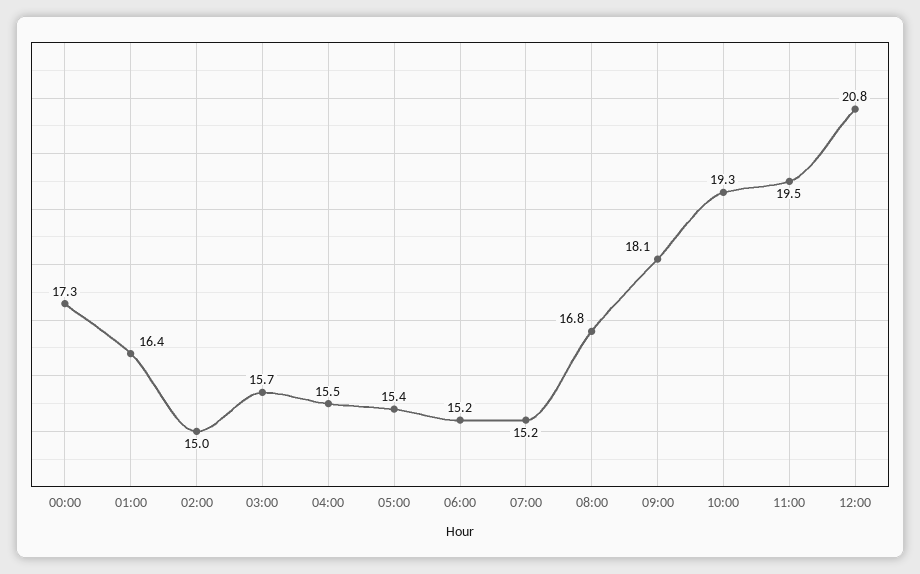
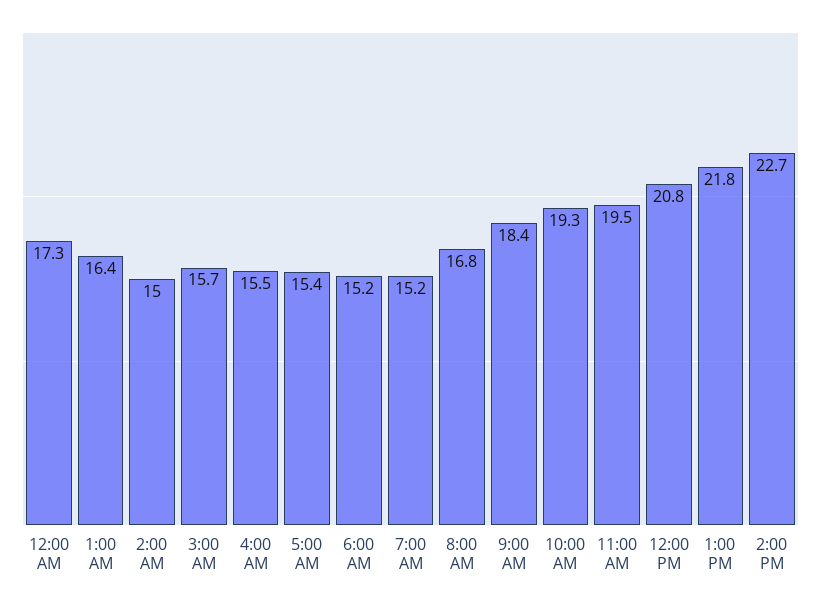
09:00: 18.1 -> 18.4
1:00 PM: none -> 21.8
2:00 PM: none -> 22.7

